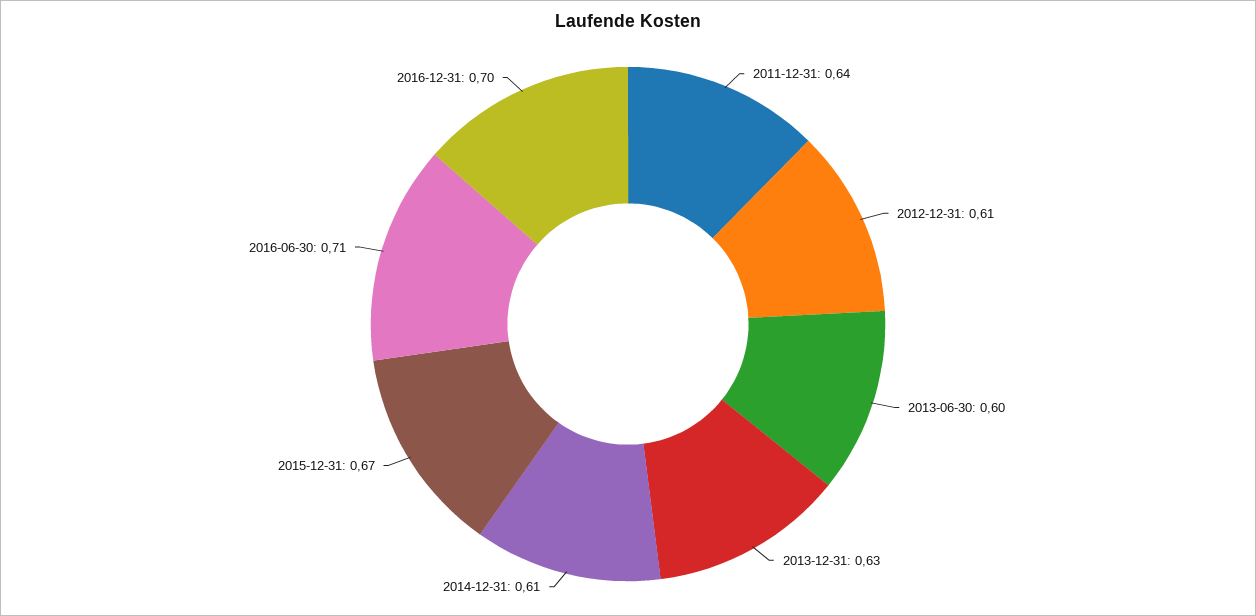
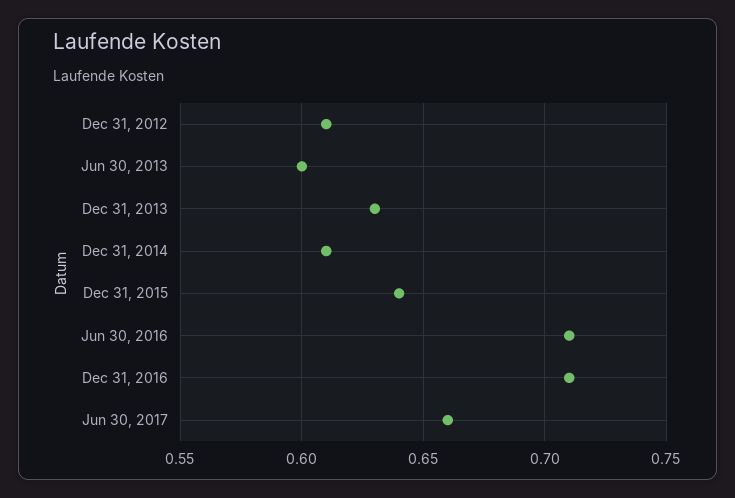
2011-12-31: 0.64 -> none
2015-12-31: 0.67 -> 0.64
2016-12-31: 0.7 -> 0.71
Jun 30, 2017: none -> 0.66

